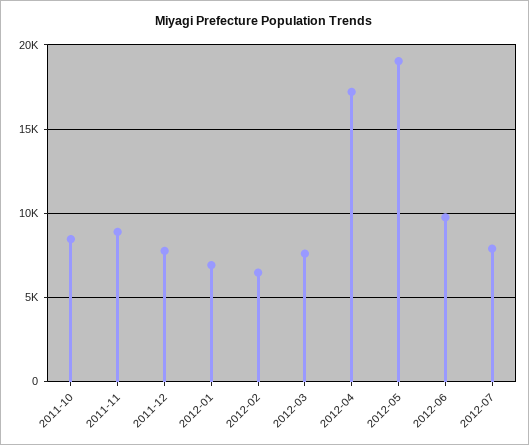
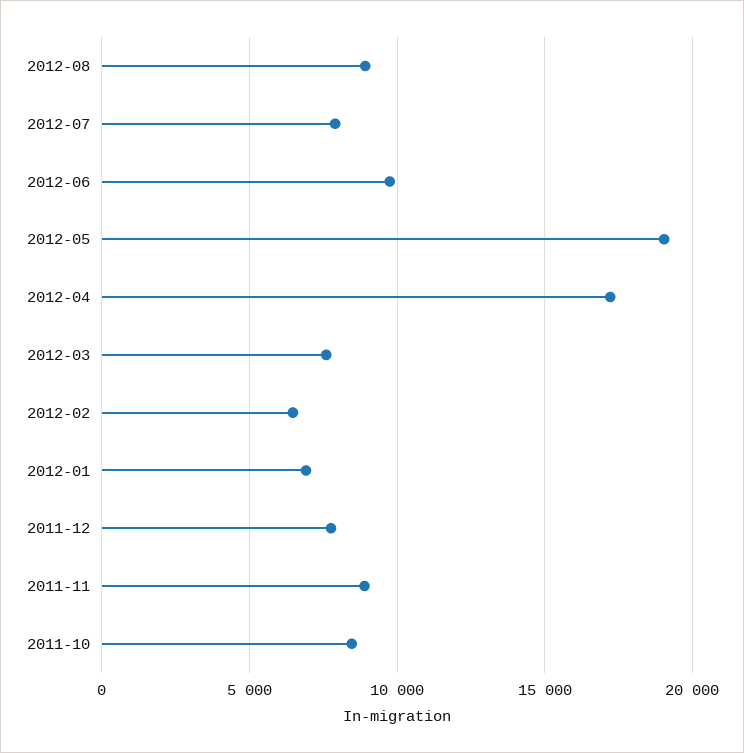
2012-08: none -> 9000

